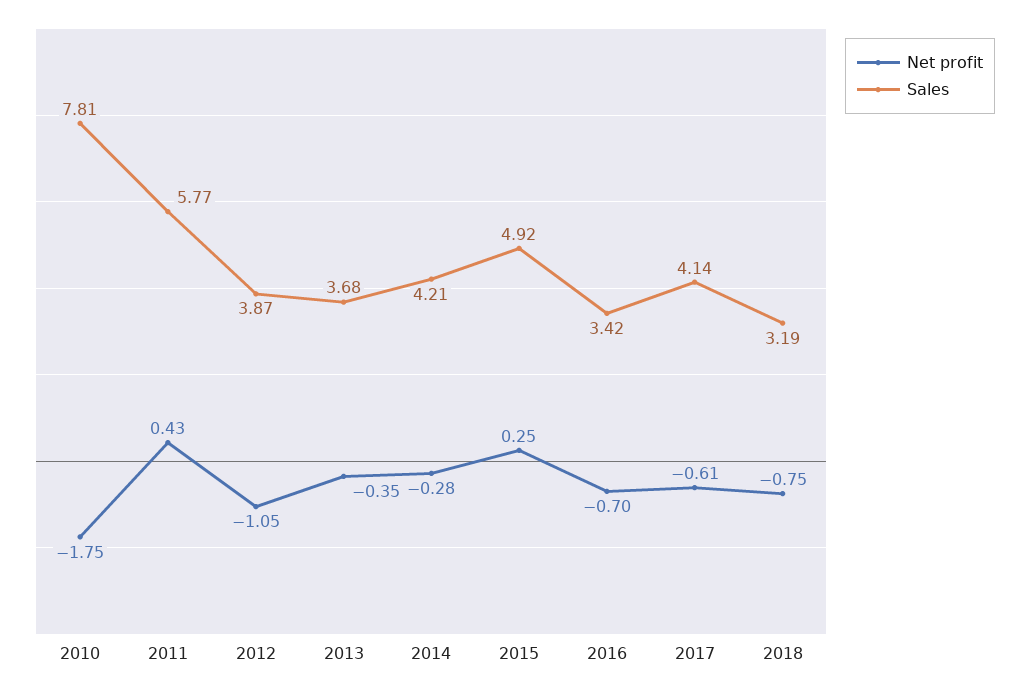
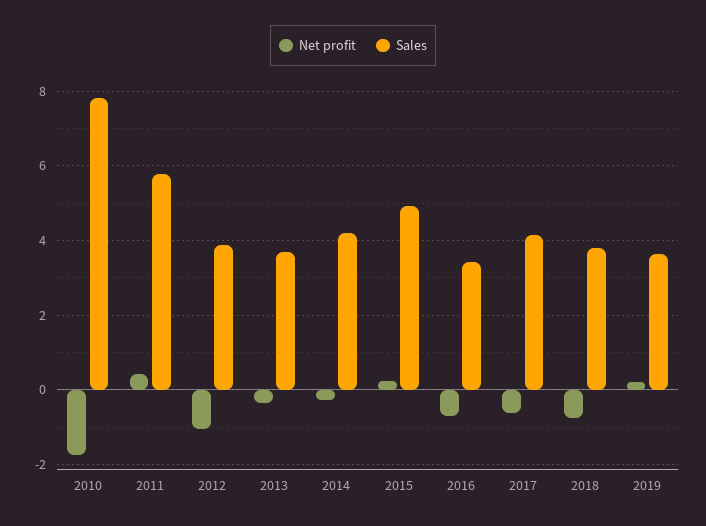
Sales, 2018: 3.19 -> 3.8
Net profit, 2019: none -> 0.2
Sales, 2019: none -> 3.6

